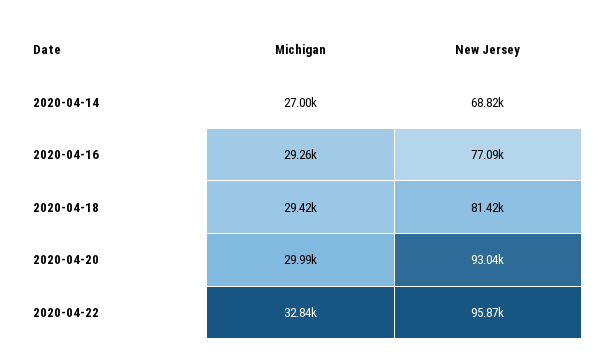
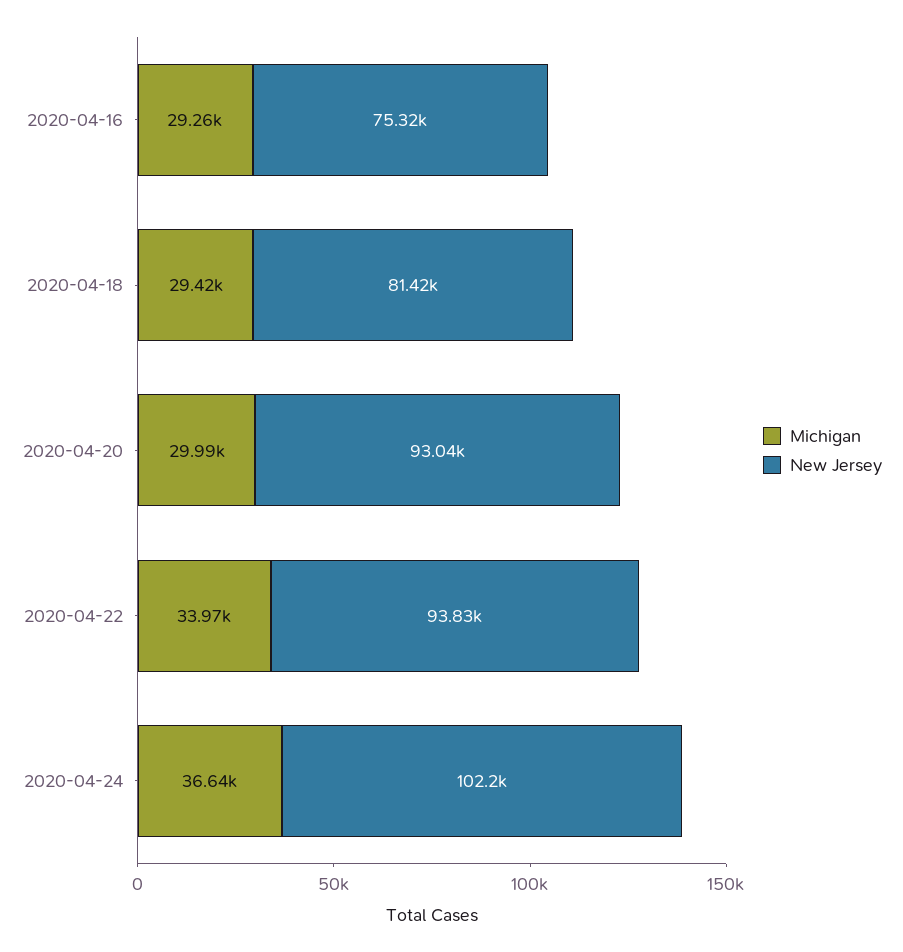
Michigan, 2020-04-14: 27000 -> none
New Jersey, 2020-04-14: 68820 -> none
New Jersey, 2020-04-16: 77090 -> 75320
Michigan, 2020-04-22: 32840 -> 33970
New Jersey, 2020-04-22: 95870 -> 93830
Michigan, 2020-04-24: none -> 36640
New Jersey, 2020-04-24: none -> 102200

